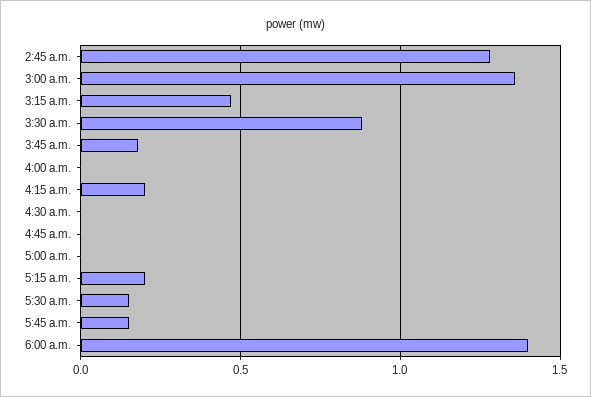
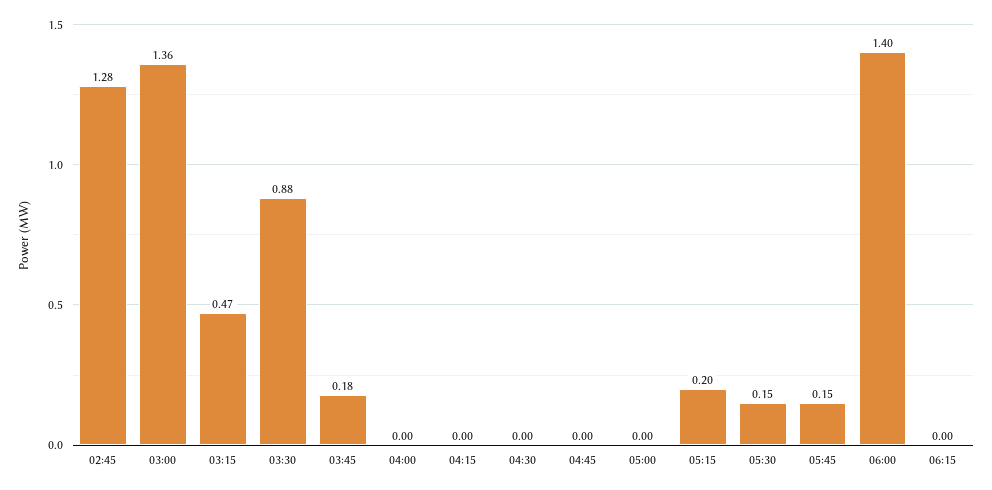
4:15 a.m.: 0.2 -> 0
06:15: none -> 0

